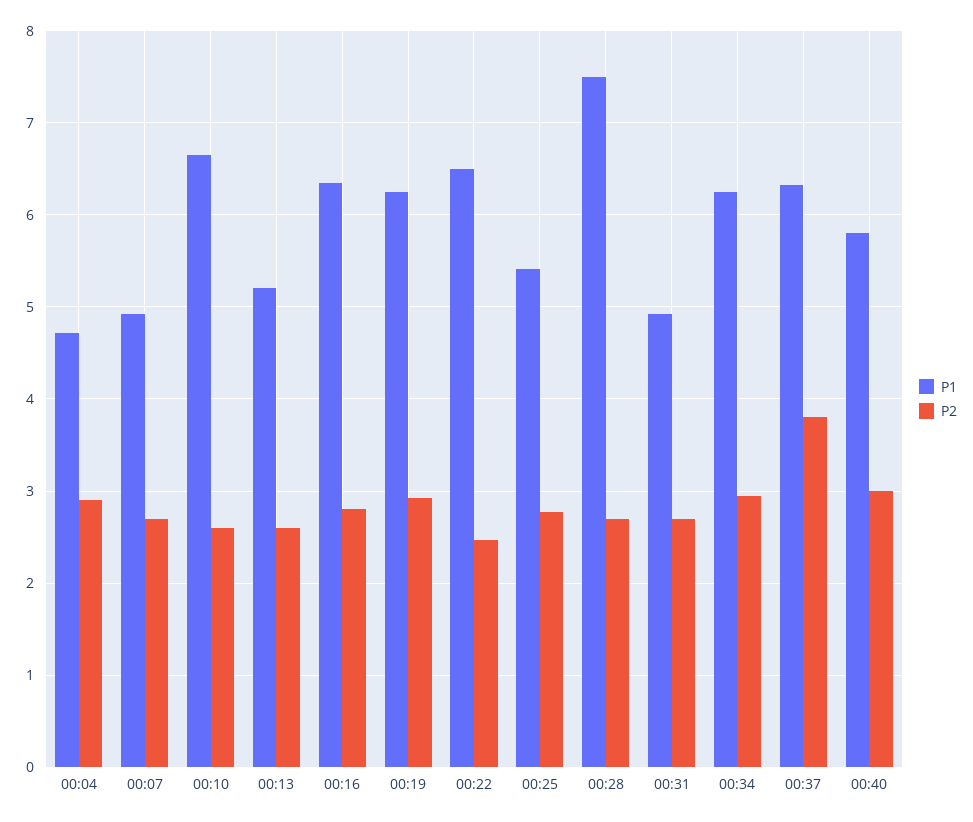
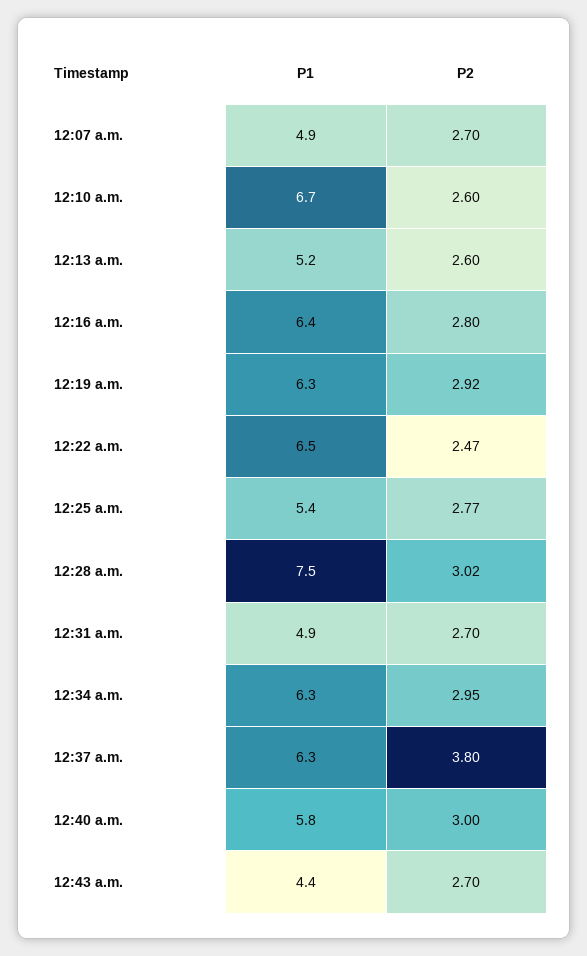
P1, 00:04: 4.7 -> none
P2, 00:04: 2.9 -> none
P2, 00:28: 2.7 -> 3.02
P1, 12:43 a.m.: none -> 4.4
P2, 12:43 a.m.: none -> 2.7

